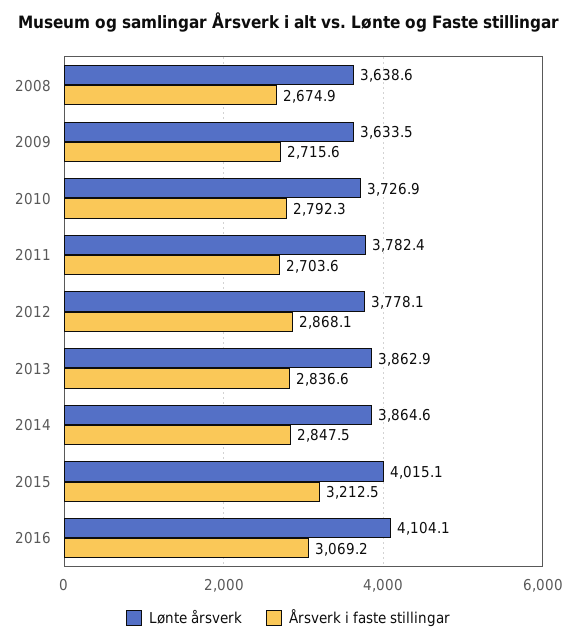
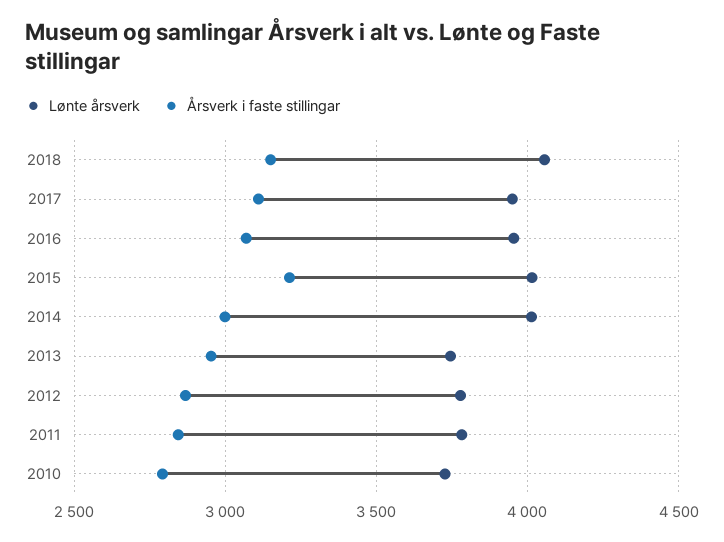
Lønte årsverk, 2008: 3638.6 -> none
Årsverk i faste stillingar, 2008: 2674.9 -> none
Lønte årsverk, 2009: 3633.5 -> none
Årsverk i faste stillingar, 2009: 2715.6 -> none
Årsverk i faste stillingar, 2011: 2703.6 -> 2850
Lønte årsverk, 2013: 3862.9 -> 3750
Årsverk i faste stillingar, 2013: 2836.6 -> 2950
Lønte årsverk, 2014: 3864.6 -> 4000
Årsverk i faste stillingar, 2014: 2847.5 -> 3000
Lønte årsverk, 2016: 4104.1 -> 3950
Lønte årsverk, 2018: none -> 4050
Årsverk i faste stillingar, 2018: none -> 3150
Lønte årsverk, 2017: none -> 3950
Årsverk i faste stillingar, 2017: none -> 3100

